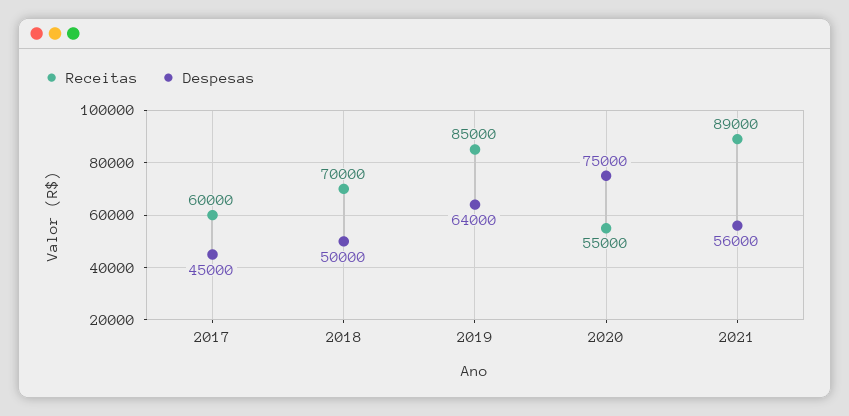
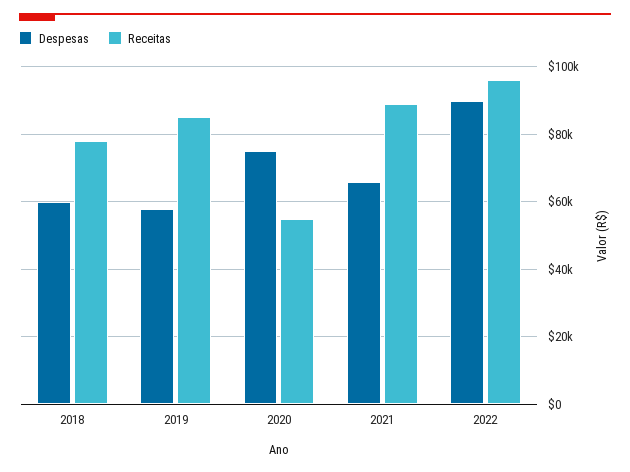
Receitas, 2017: 60000 -> none
Despesas, 2017: 45000 -> none
Receitas, 2018: 70000 -> 78000
Despesas, 2018: 50000 -> 60000
Despesas, 2019: 64000 -> 58000
Despesas, 2021: 56000 -> 66000
Despesas, 2022: none -> 90000
Receitas, 2022: none -> 96000

